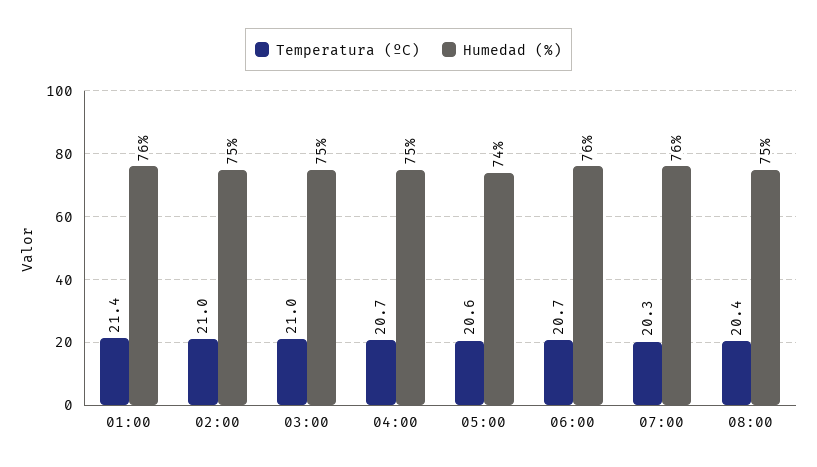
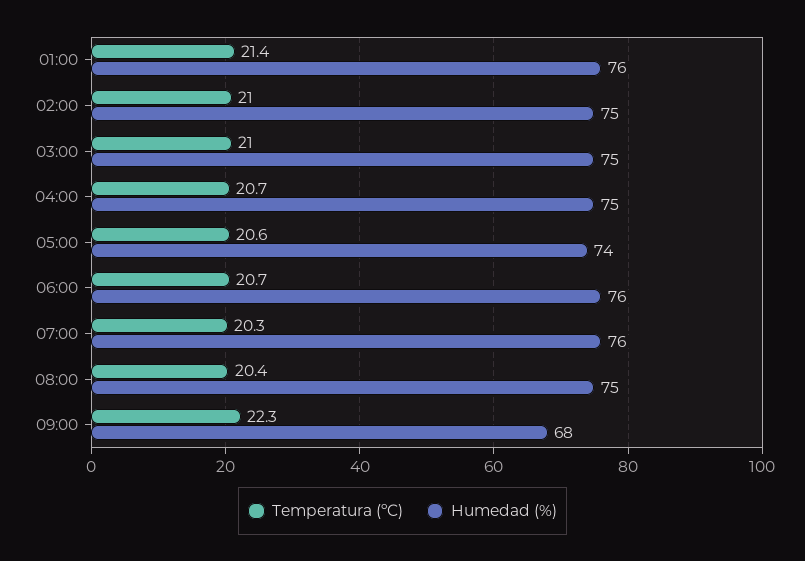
Temperatura (ºC), 09:00: none -> 22.3
Humedad (%), 09:00: none -> 68

